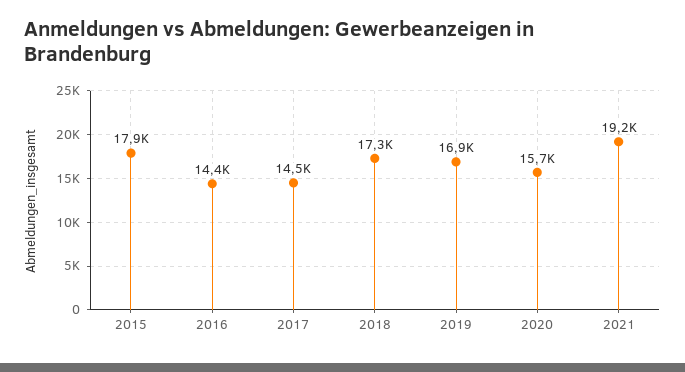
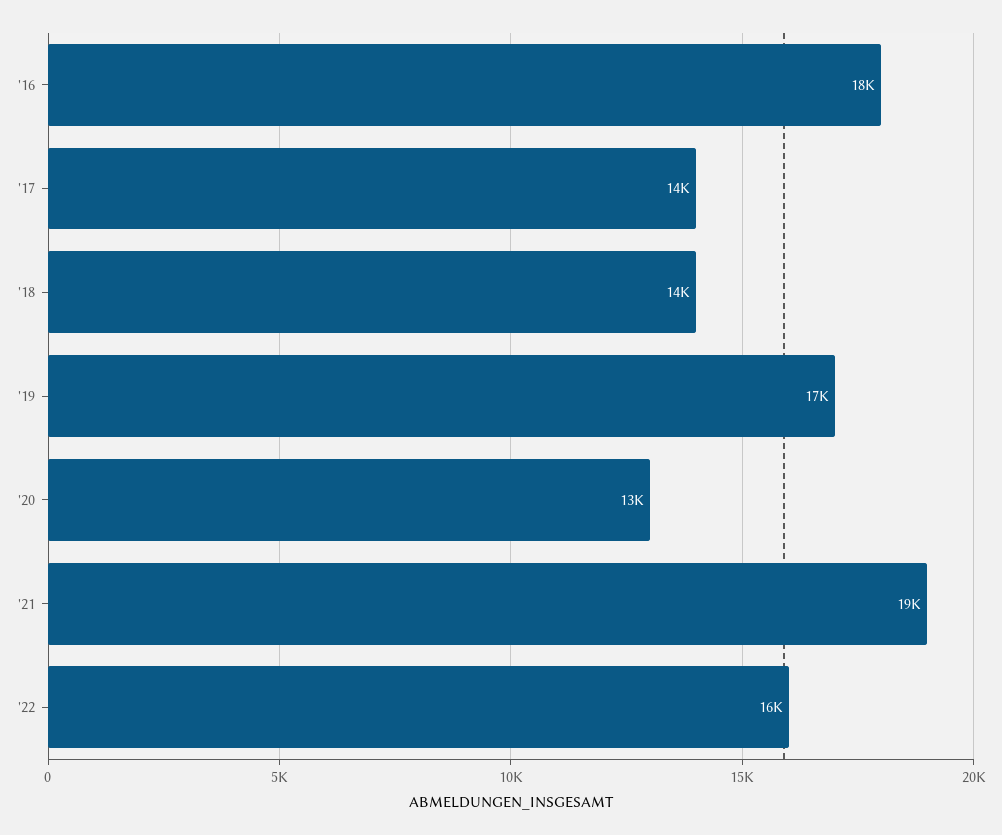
2015: 17900 -> none
2016: 14400 -> 18000
2018: 17300 -> 14000
2020: 15700 -> 13000
'22: none -> 16000

